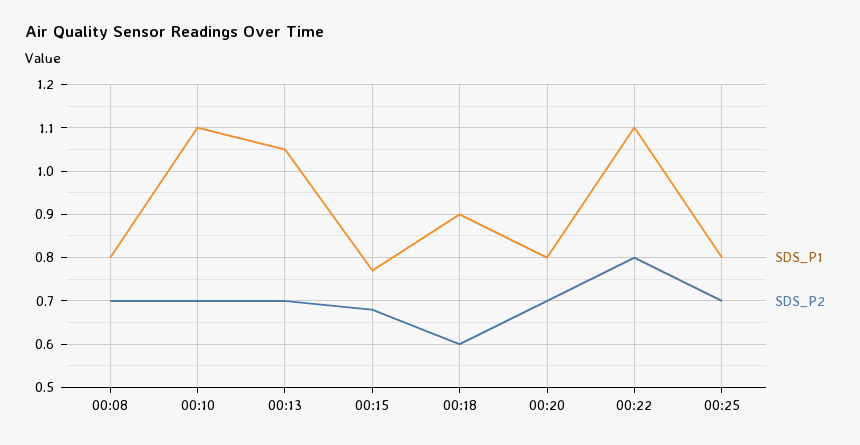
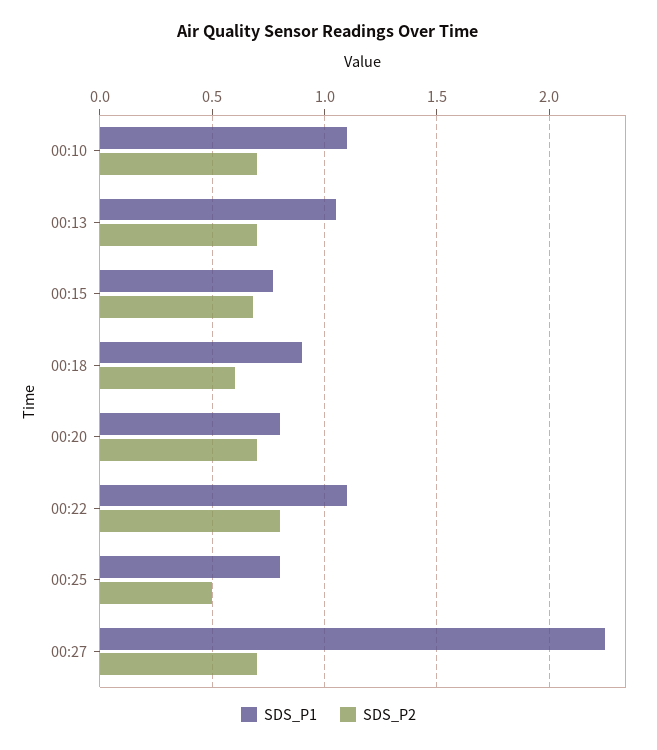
SDS_P1, 00:08: 0.8 -> none
SDS_P2, 00:08: 0.7 -> none
SDS_P2, 00:25: 0.7 -> 0.5
SDS_P1, 00:27: none -> 2.25
SDS_P2, 00:27: none -> 0.7

